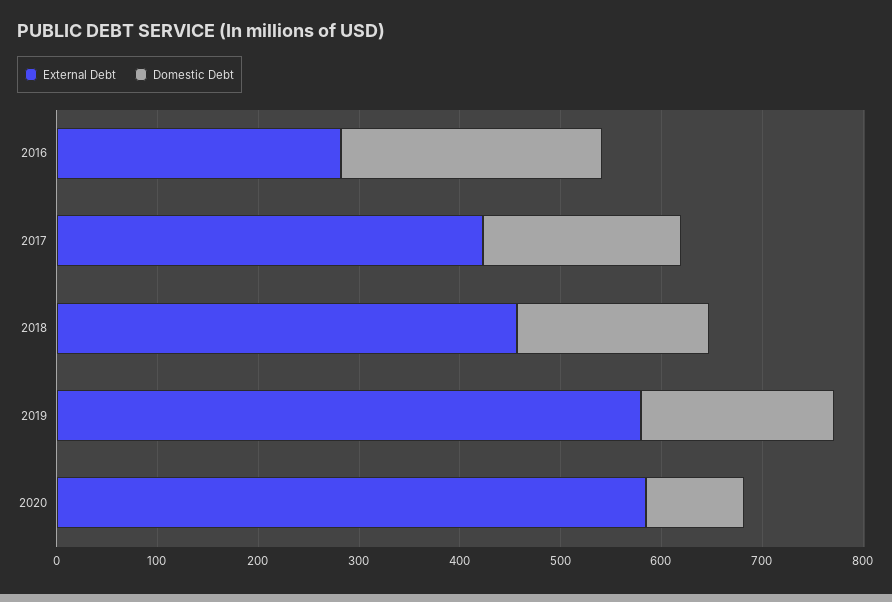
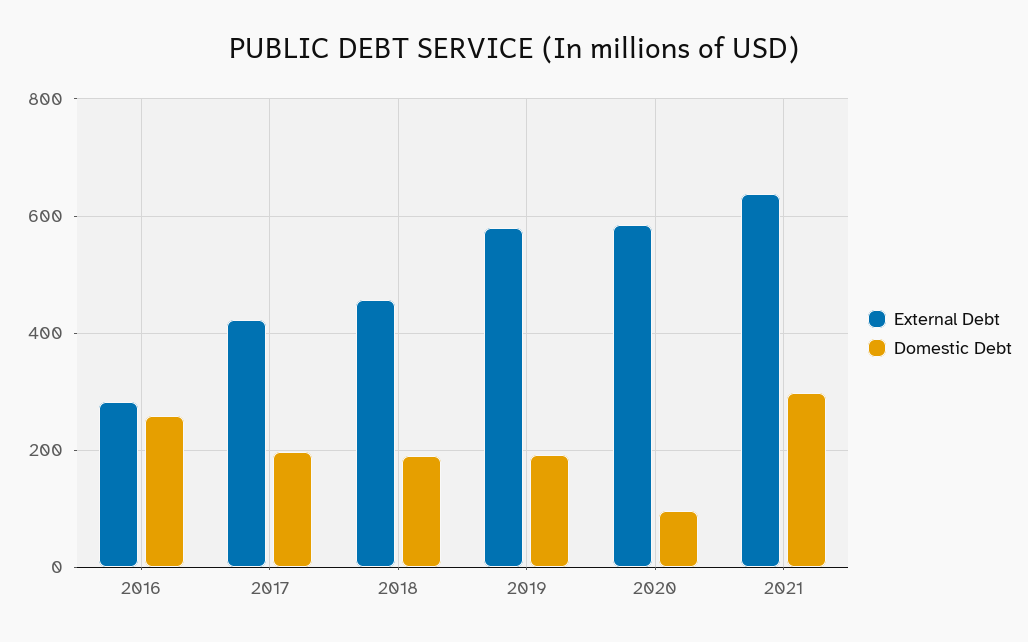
External Debt, 2021: none -> 640
Domestic Debt, 2021: none -> 300

